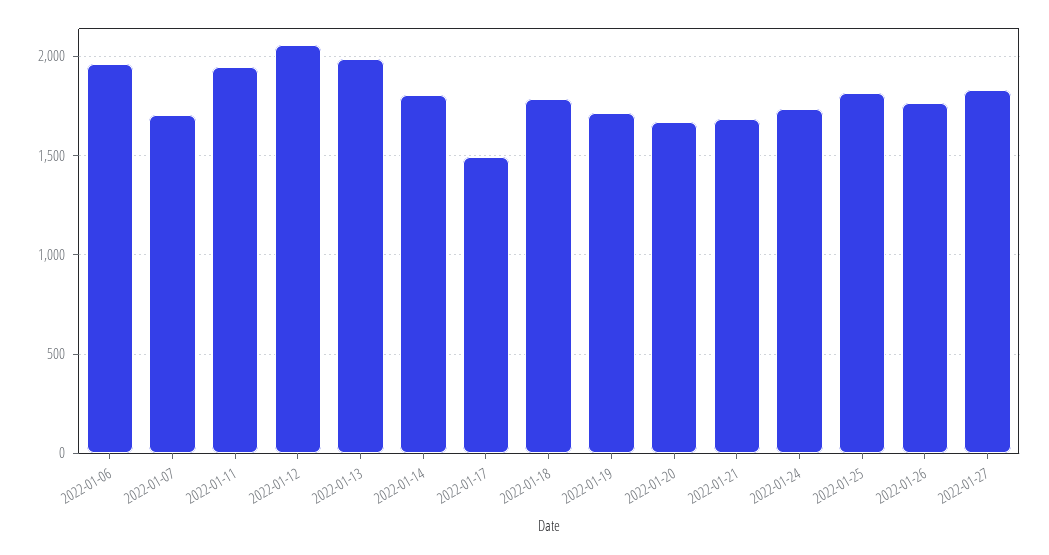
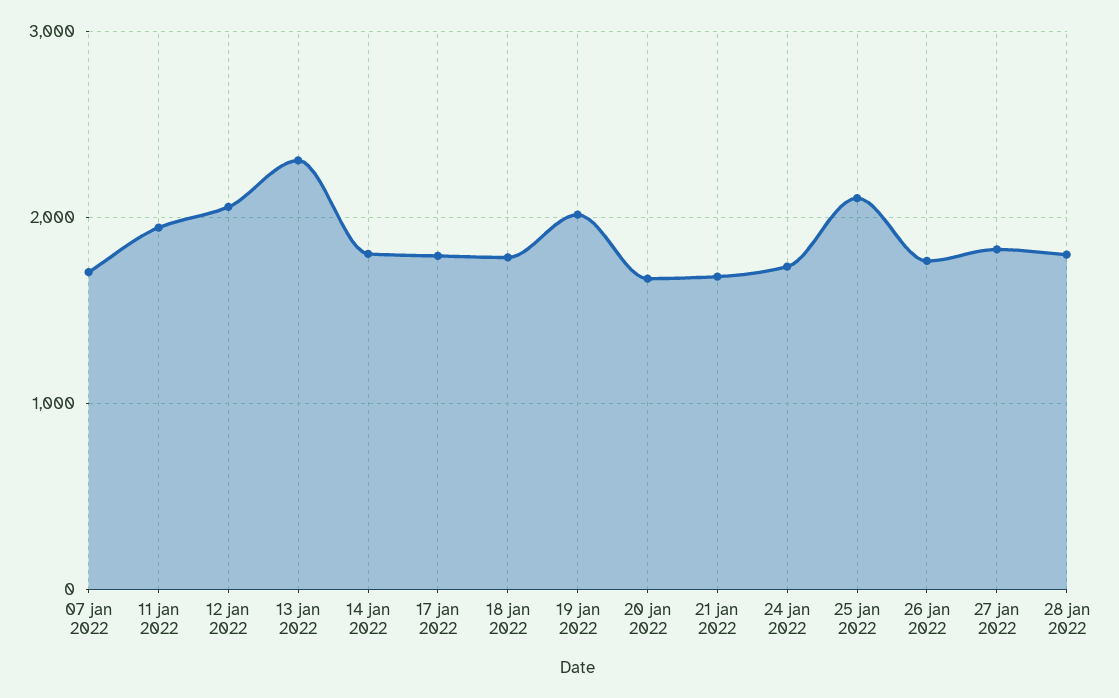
2022-01-06: 1950 -> none
2022-01-13: 2000 -> 2300
2022-01-17: 1500 -> 1800
2022-01-19: 1700 -> 2000
2022-01-25: 1800 -> 2100
28 jan 2022: none -> 1800

